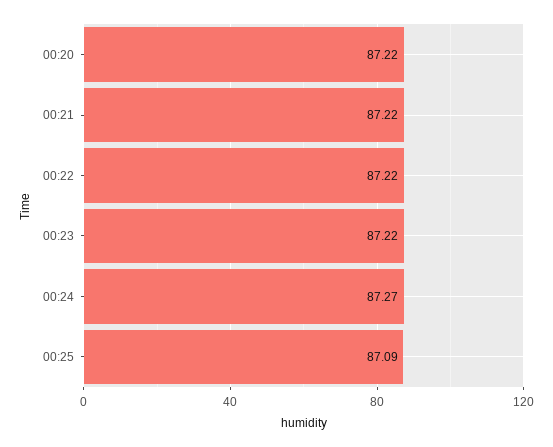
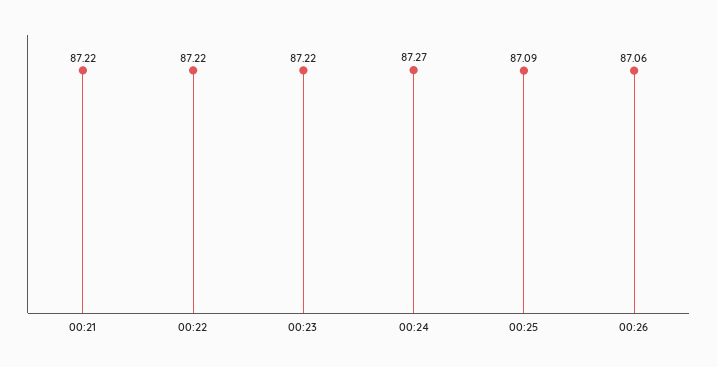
00:20: 87.22 -> none
00:26: none -> 87.06

